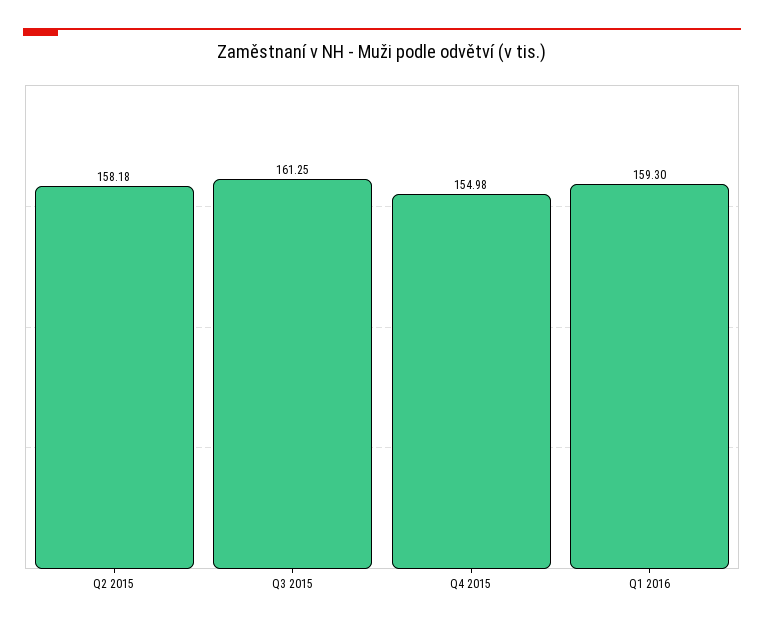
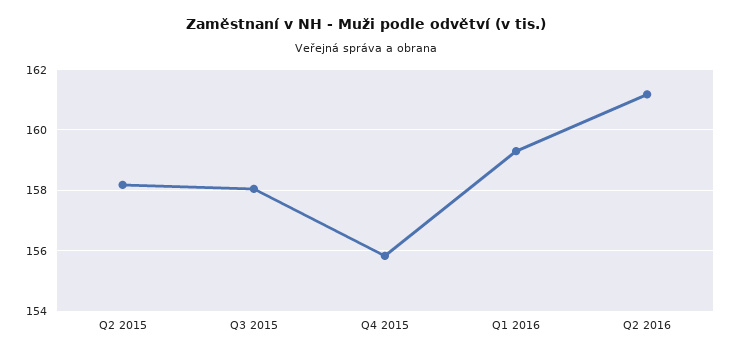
Q3 2015: 161.25 -> 158
Q4 2015: 154.98 -> 155.8
Q2 2016: none -> 161.2

